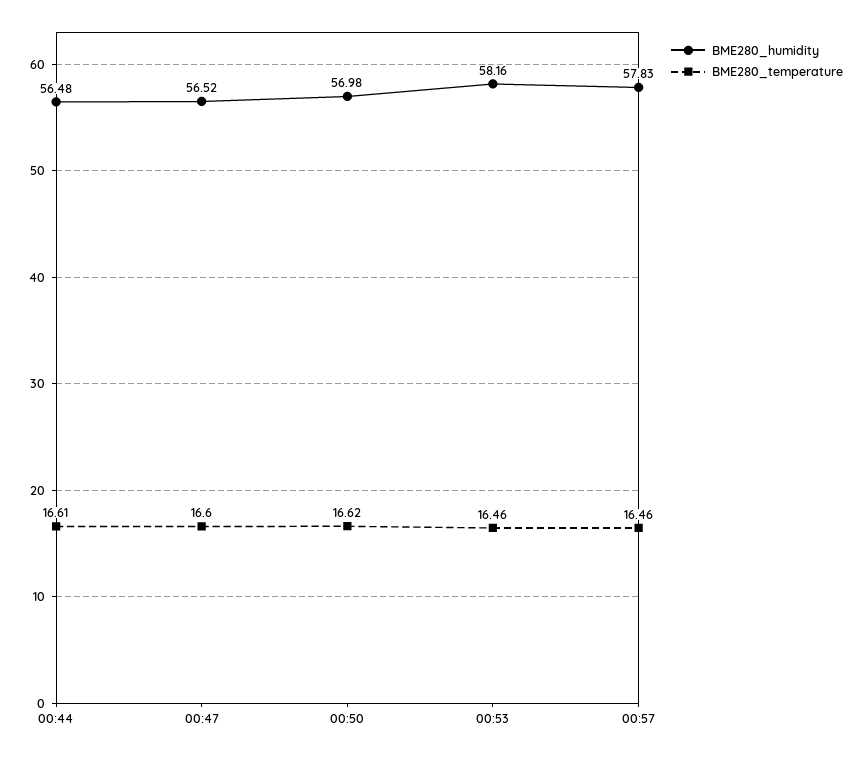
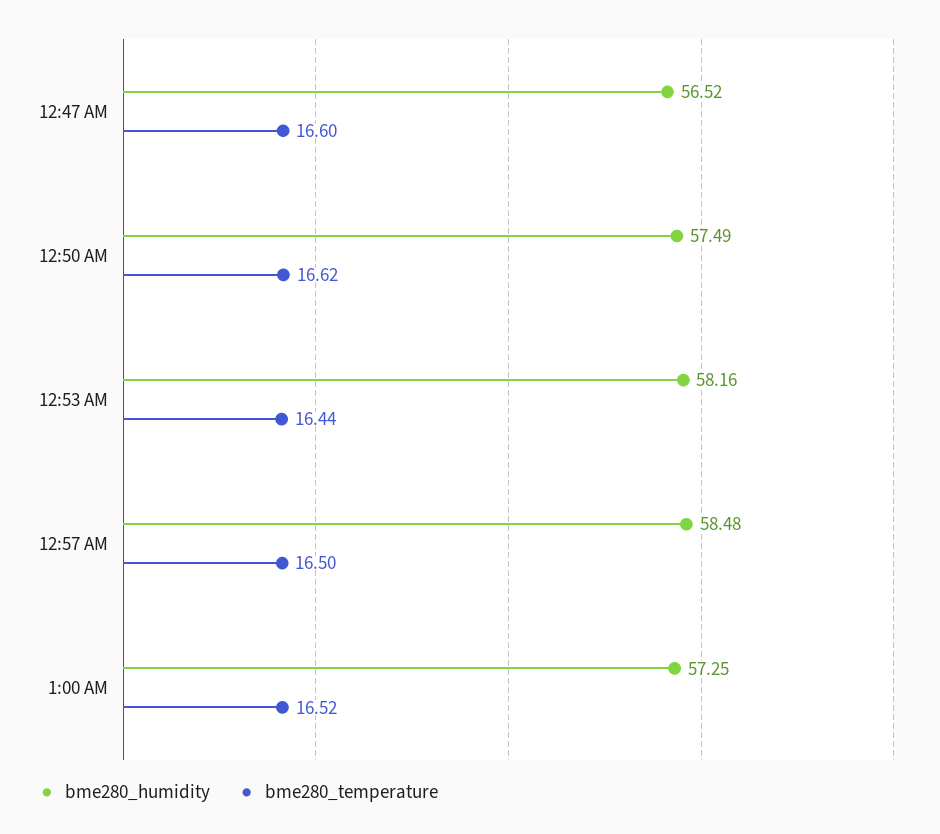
BME280_humidity, 00:44: 56.48 -> none
BME280_temperature, 00:44: 16.61 -> none
BME280_humidity, 00:50: 56.98 -> 57.49
BME280_temperature, 00:53: 16.46 -> 16.44
BME280_humidity, 00:57: 57.83 -> 58.48
BME280_temperature, 00:57: 16.46 -> 16.5
BME280_humidity, 1:00 AM: none -> 57.25
BME280_temperature, 1:00 AM: none -> 16.52

